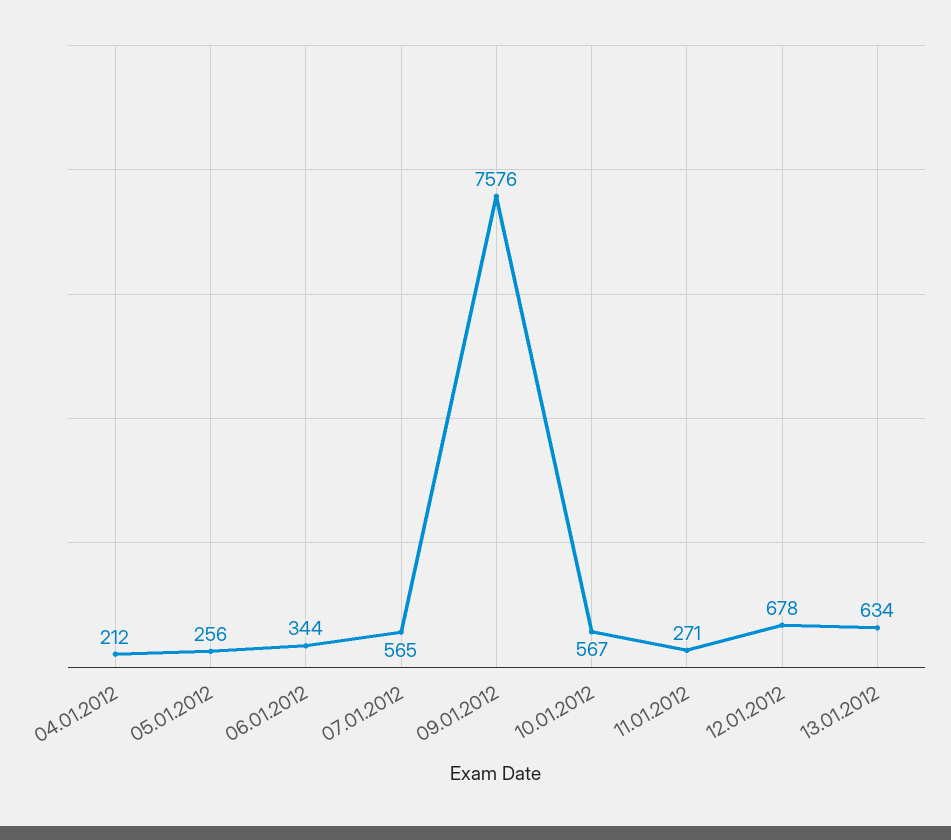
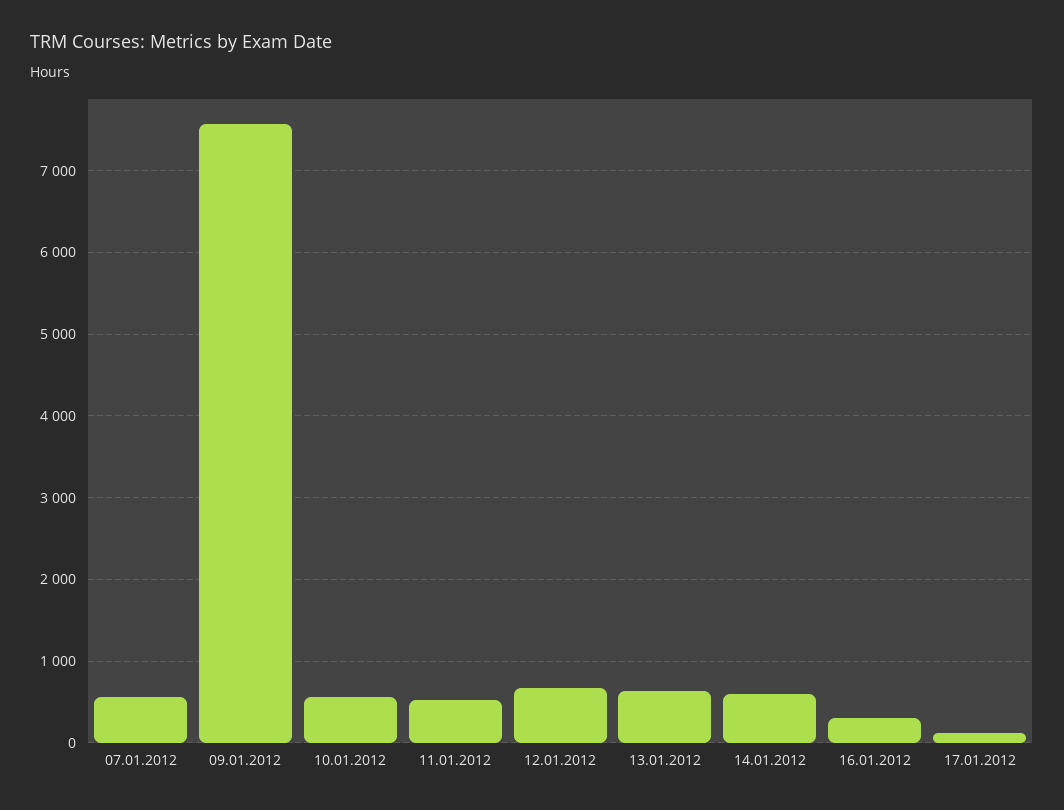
04.01.2012: 212 -> none
05.01.2012: 256 -> none
06.01.2012: 344 -> none
11.01.2012: 271 -> 500
14.01.2012: none -> 600
16.01.2012: none -> 300
17.01.2012: none -> 100

